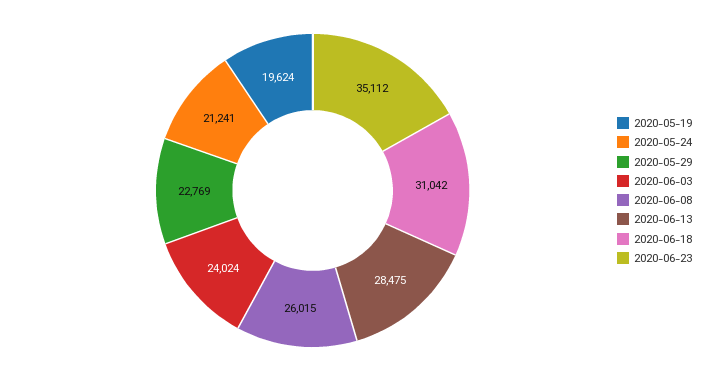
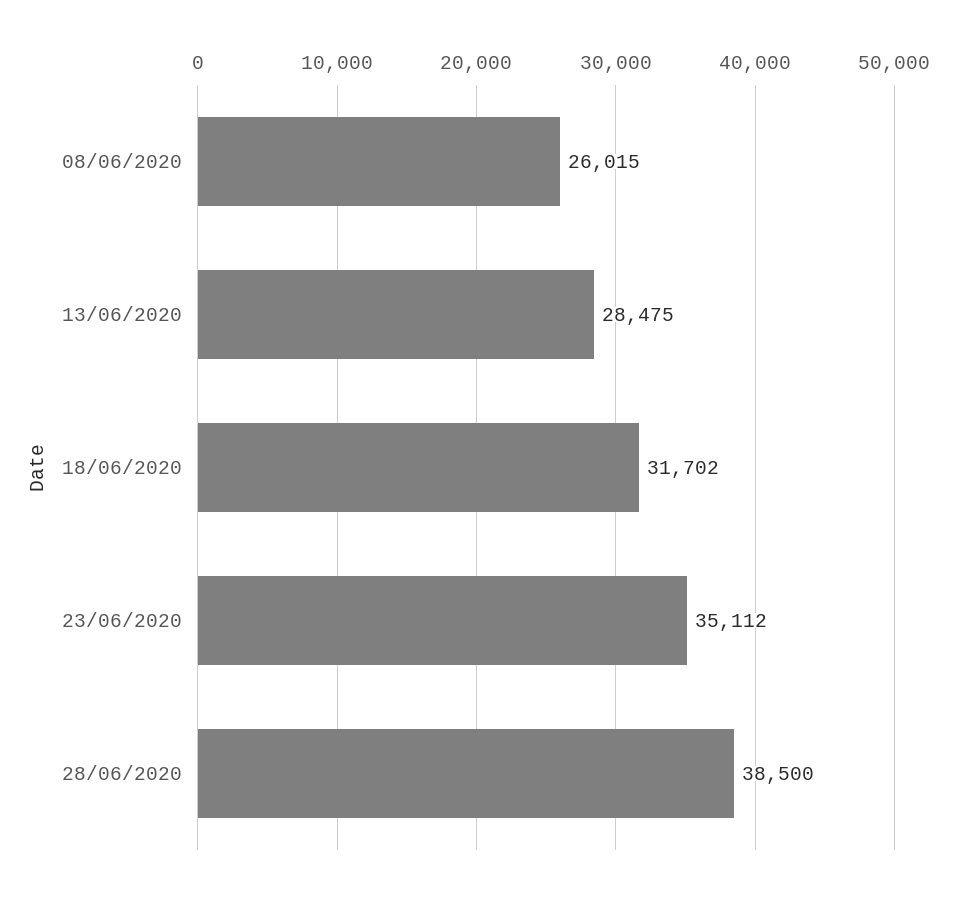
2020-05-19: 19624 -> none
2020-05-24: 21241 -> none
2020-05-29: 22769 -> none
2020-06-03: 24024 -> none
2020-06-18: 31042 -> 31702
28/06/2020: none -> 38500

